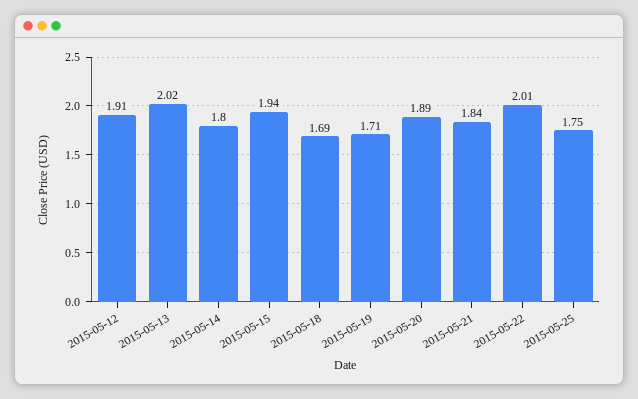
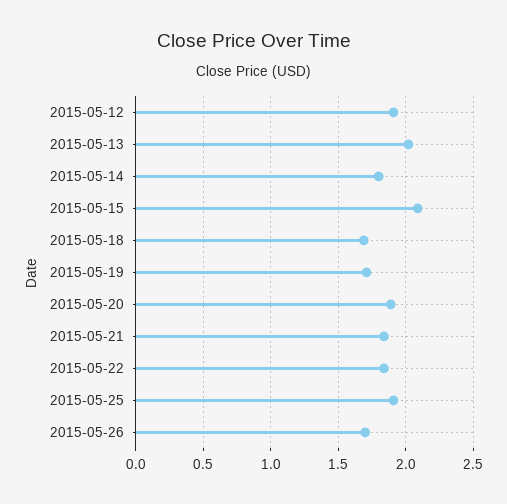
2015-05-15: 1.94 -> 2.1
2015-05-22: 2.01 -> 1.85
2015-05-25: 1.75 -> 1.9
2015-05-26: none -> 1.7

